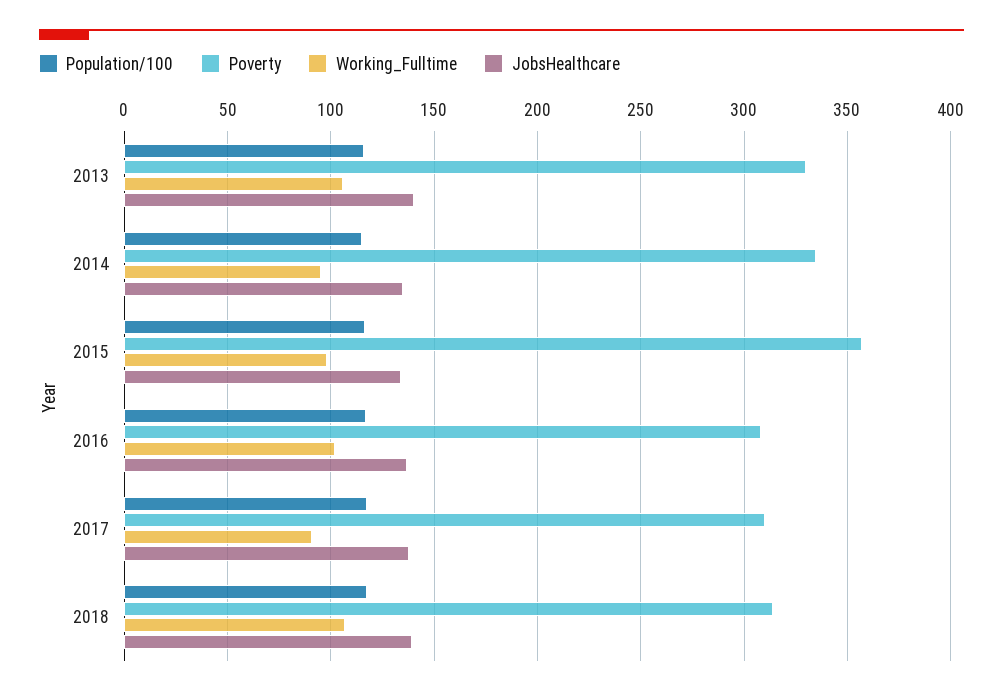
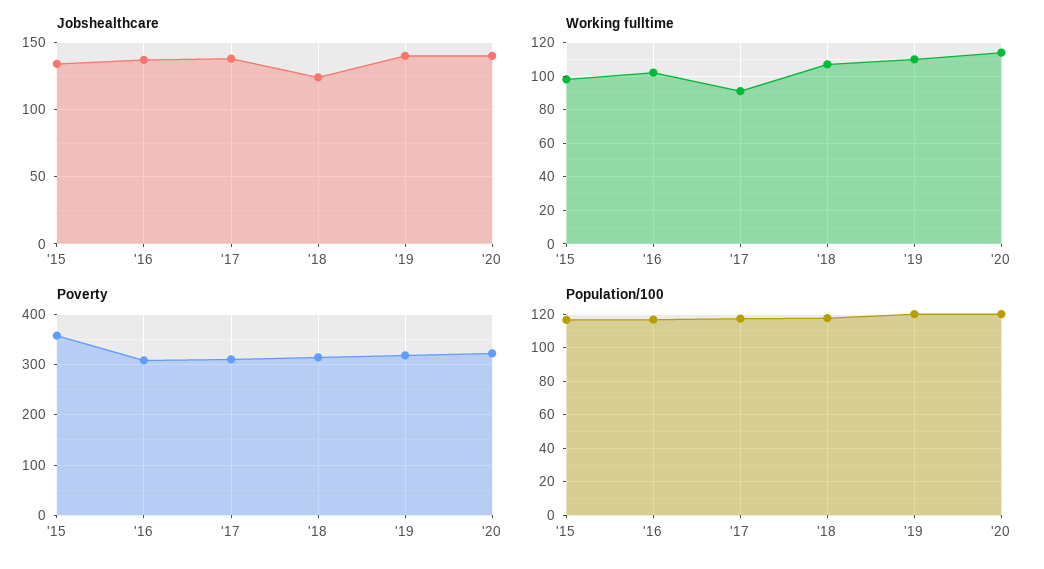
Population/100, 2013: 115 -> none
Poverty, 2013: 330 -> none
Working_Fulltime, 2013: 105 -> none
JobsHealthcare, 2013: 140 -> none
Population/100, 2014: 115 -> none
Poverty, 2014: 335 -> none
Working_Fulltime, 2014: 95 -> none
JobsHealthcare, 2014: 135 -> none
JobsHealthcare, 2018: 140 -> 125
JobsHealthcare, '19: none -> 140
JobsHealthcare, '20: none -> 140
Working_Fulltime, '19: none -> 110
Working_Fulltime, '20: none -> 115
Poverty, '19: none -> 320
Poverty, '20: none -> 320
Population/100, '19: none -> 120
Population/100, '20: none -> 120

